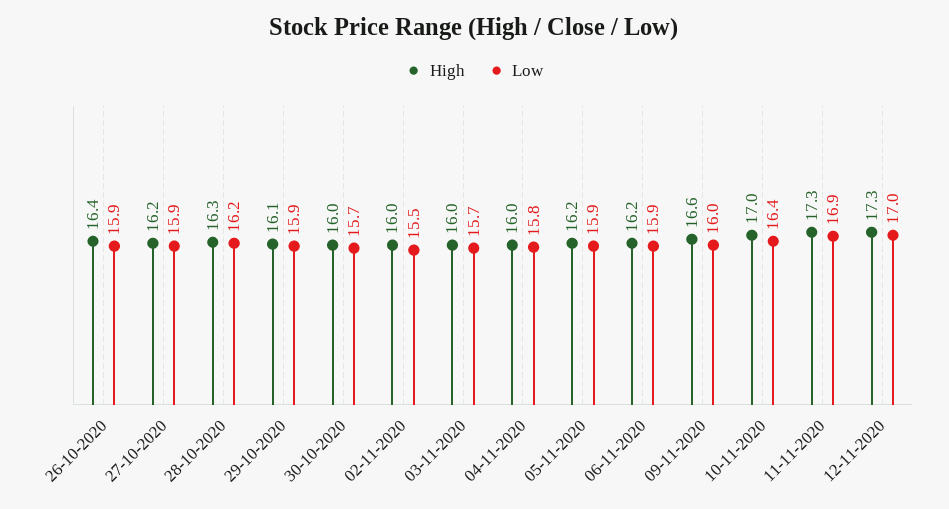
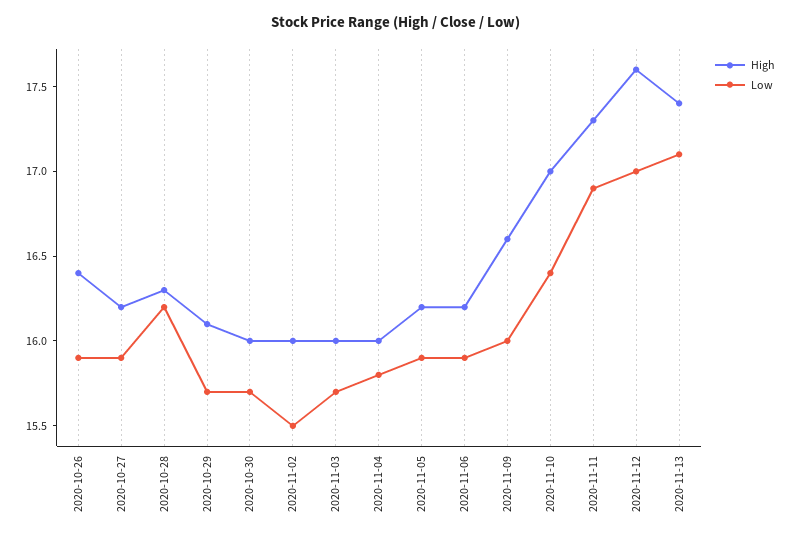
Low, 29-10-2020: 15.9 -> 15.7
High, 12-11-2020: 17.3 -> 17.6
High, 2020-11-13: none -> 17.4
Low, 2020-11-13: none -> 17.1

